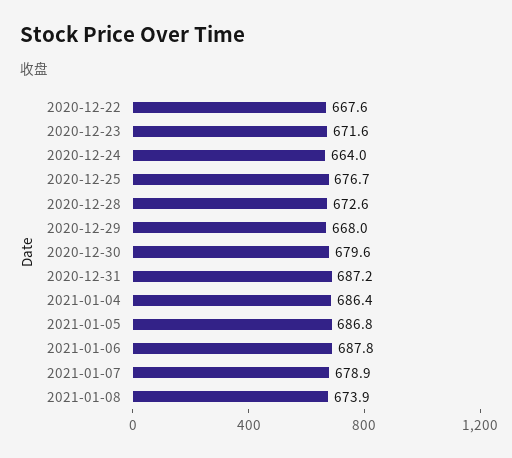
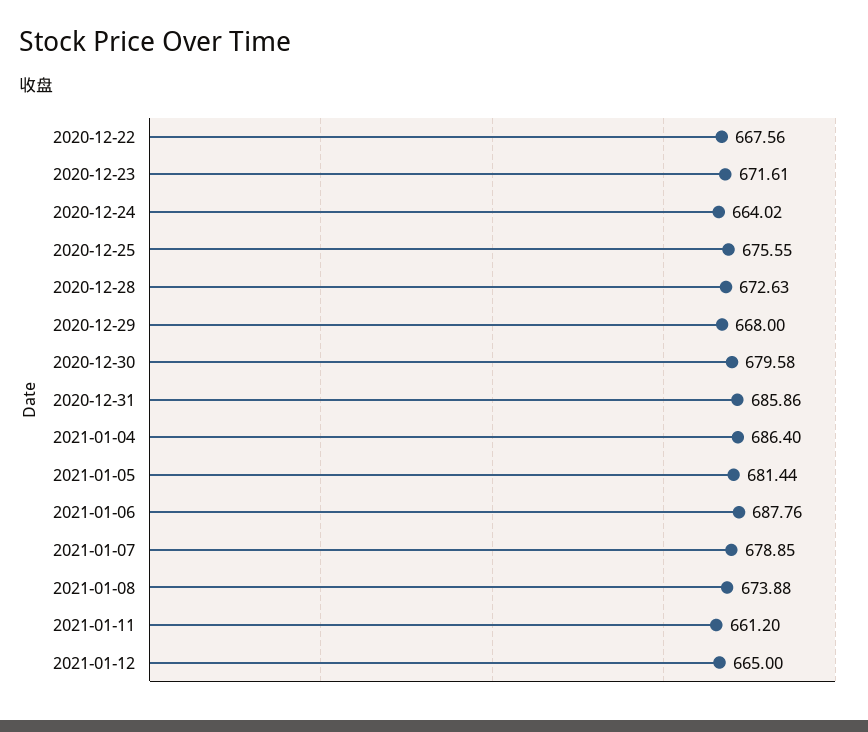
2020-12-25: 676.7 -> 675.55
2020-12-31: 687.2 -> 685.86
2021-01-05: 686.8 -> 681.44
2021-01-11: none -> 661.2
2021-01-12: none -> 665

